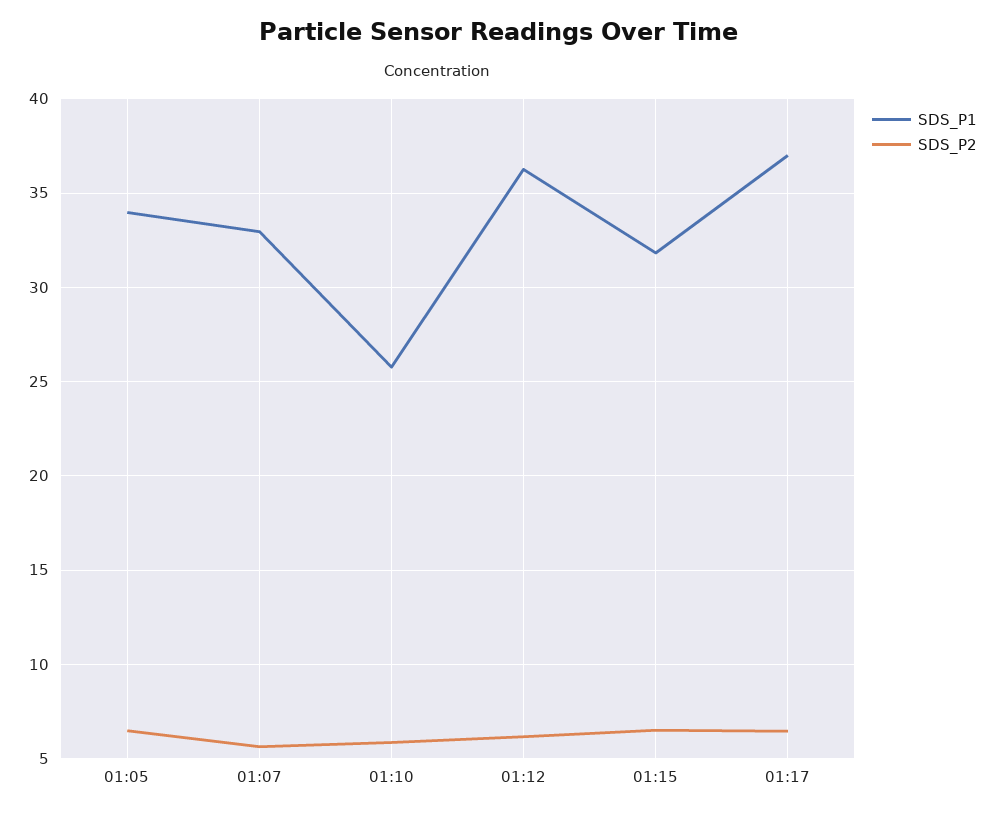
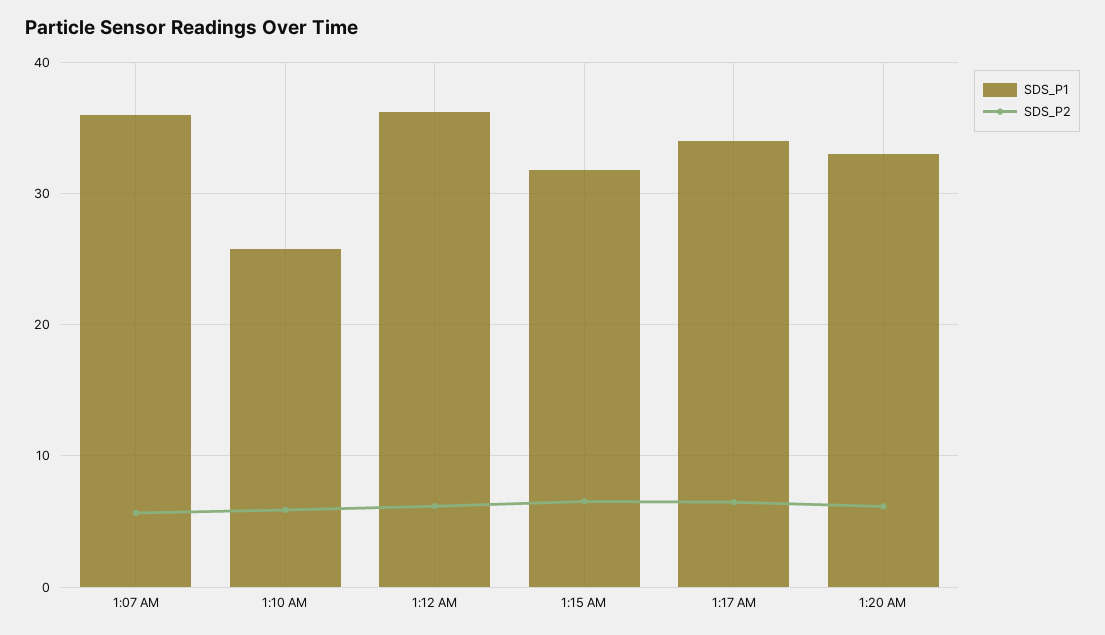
SDS_P1, 01:05: 34 -> none
SDS_P2, 01:05: 6.5 -> none
SDS_P1, 01:07: 33 -> 36
SDS_P1, 01:17: 37 -> 34
SDS_P1, 1:20 AM: none -> 33
SDS_P2, 1:20 AM: none -> 6

